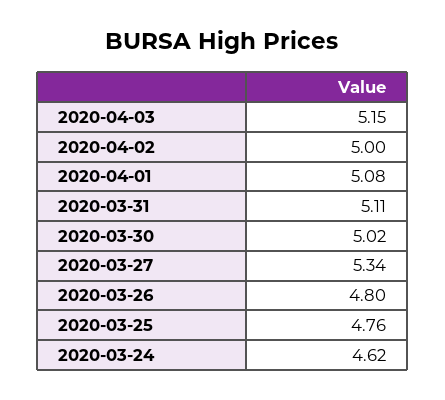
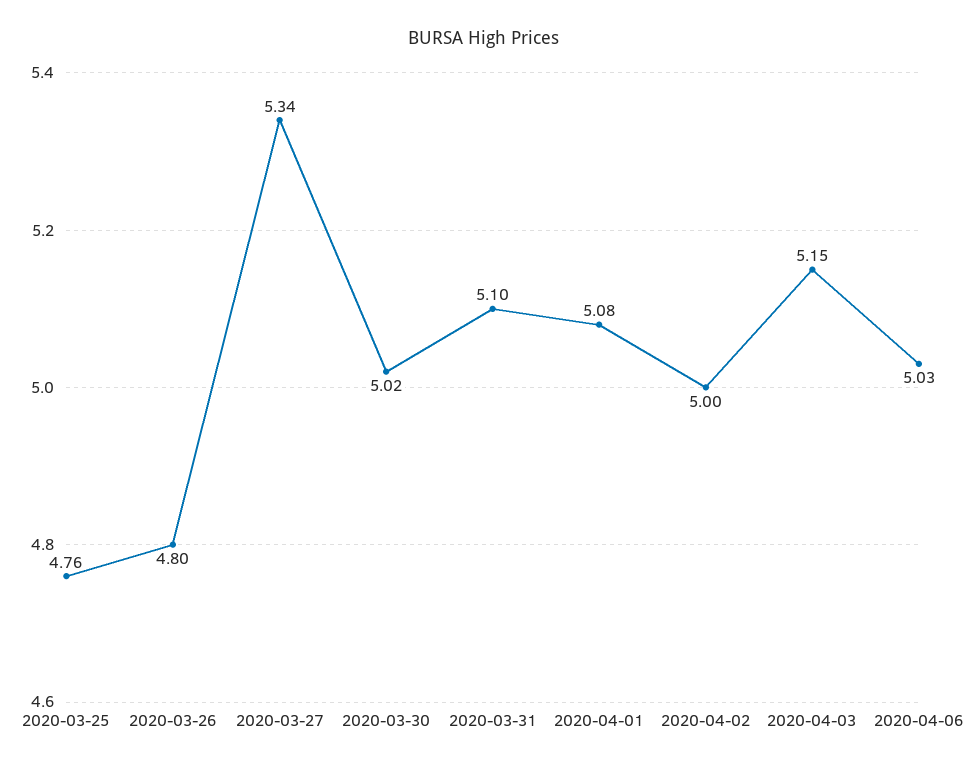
2020-03-31: 5.11 -> 5.1
2020-03-24: 4.62 -> none
2020-04-06: none -> 5.03

